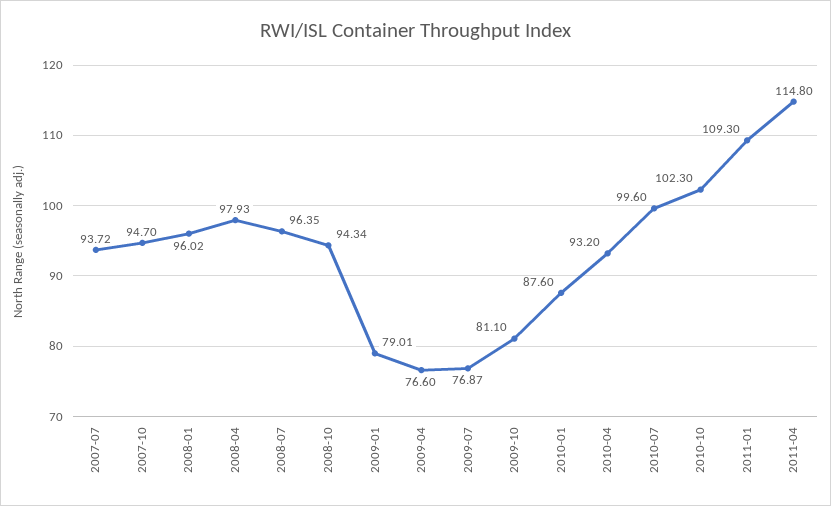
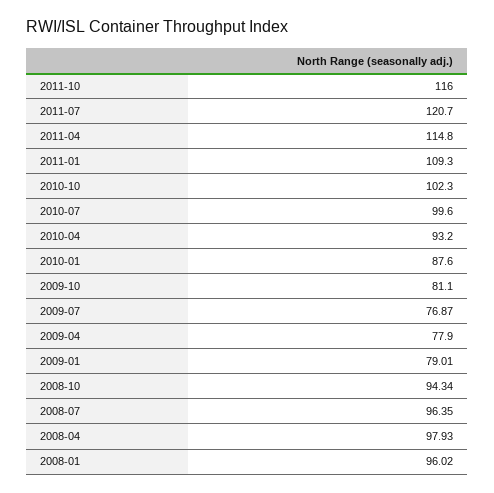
2007-07: 93.72 -> none
2007-10: 94.7 -> none
2009-04: 76.6 -> 77.9
2011-10: none -> 116
2011-07: none -> 120.7

